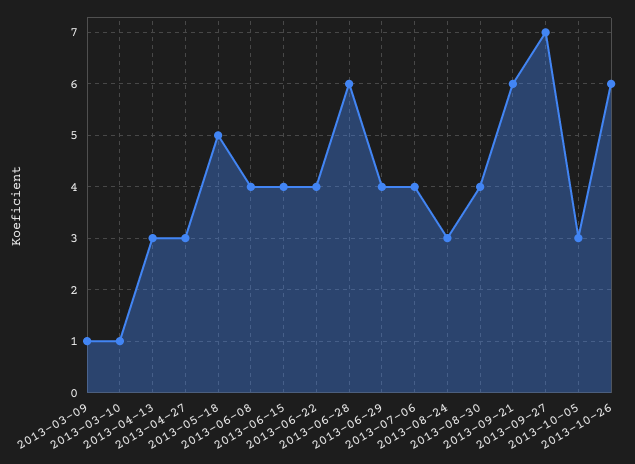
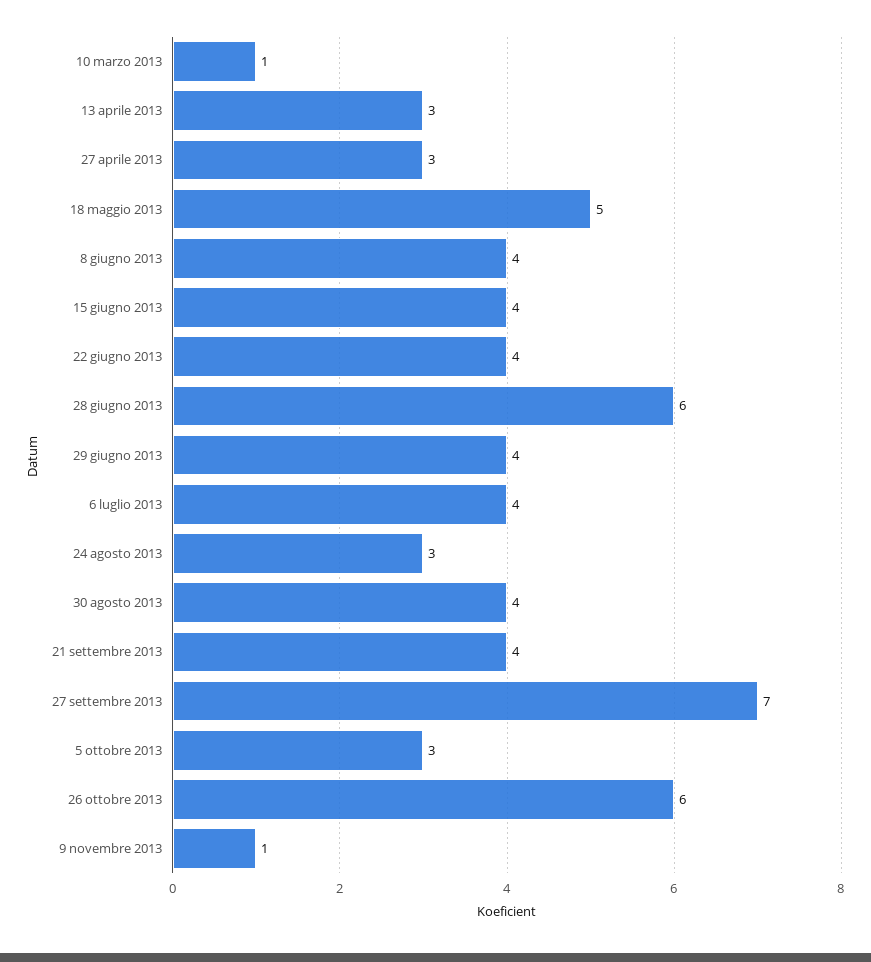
2013-03-09: 1 -> none
2013-09-21: 6 -> 4
9 novembre 2013: none -> 1

